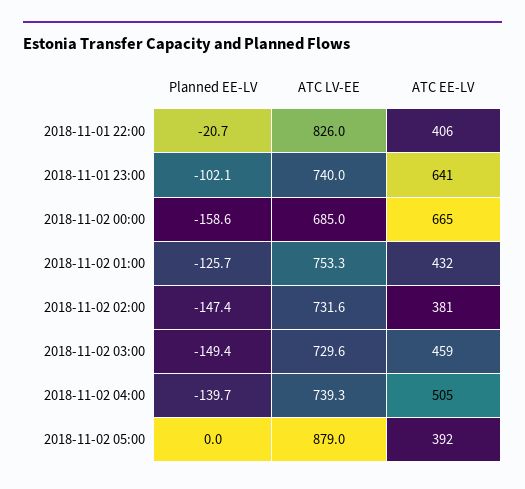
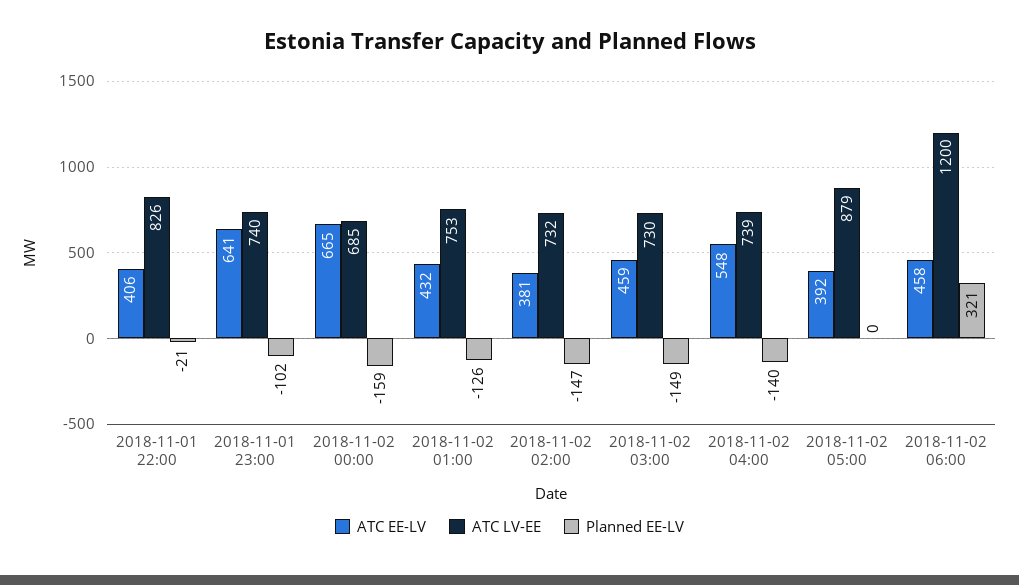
ATC EE-LV, 2018-11-02 04:00: 505 -> 548
ATC EE-LV, 2018-11-02 06:00: none -> 458
ATC LV-EE, 2018-11-02 06:00: none -> 1200
Planned EE-LV, 2018-11-02 06:00: none -> 321

